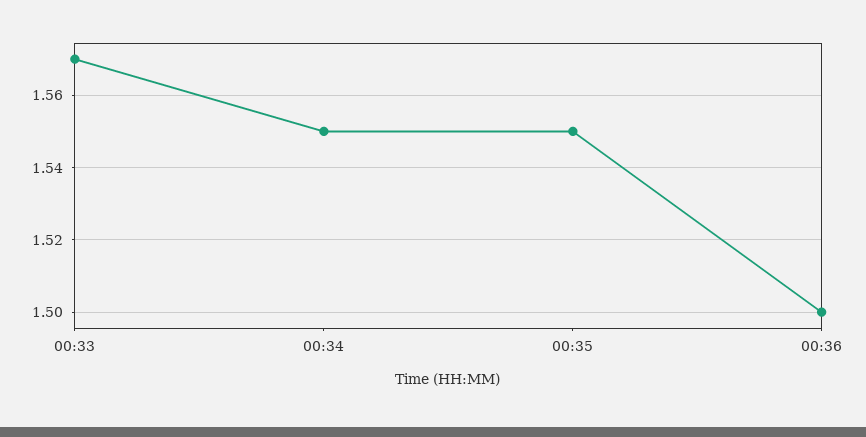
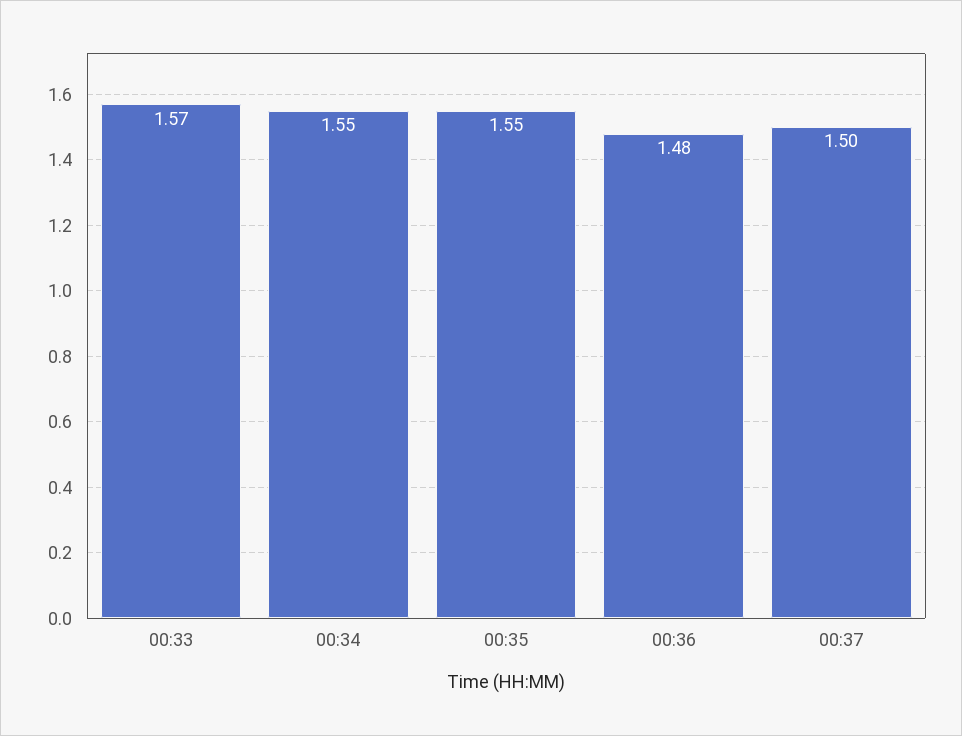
00:36: 1.5 -> 1.48
00:37: none -> 1.5

